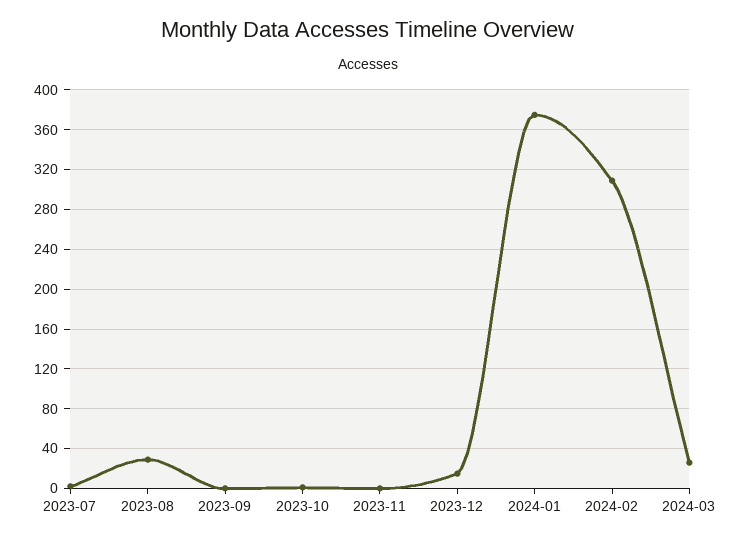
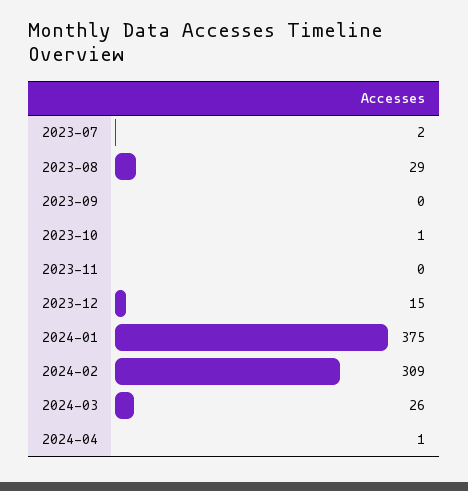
2024-04: none -> 1

